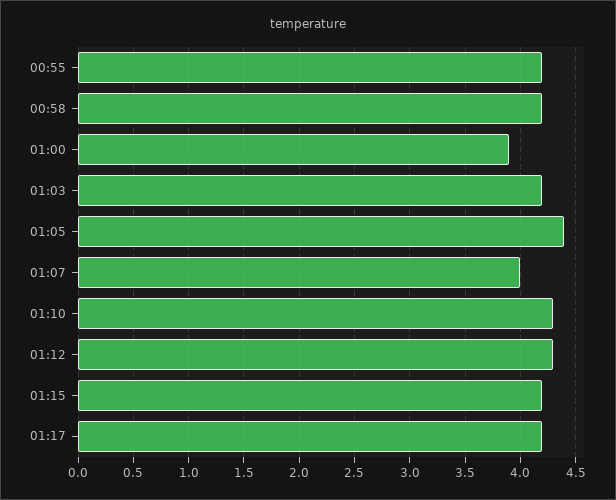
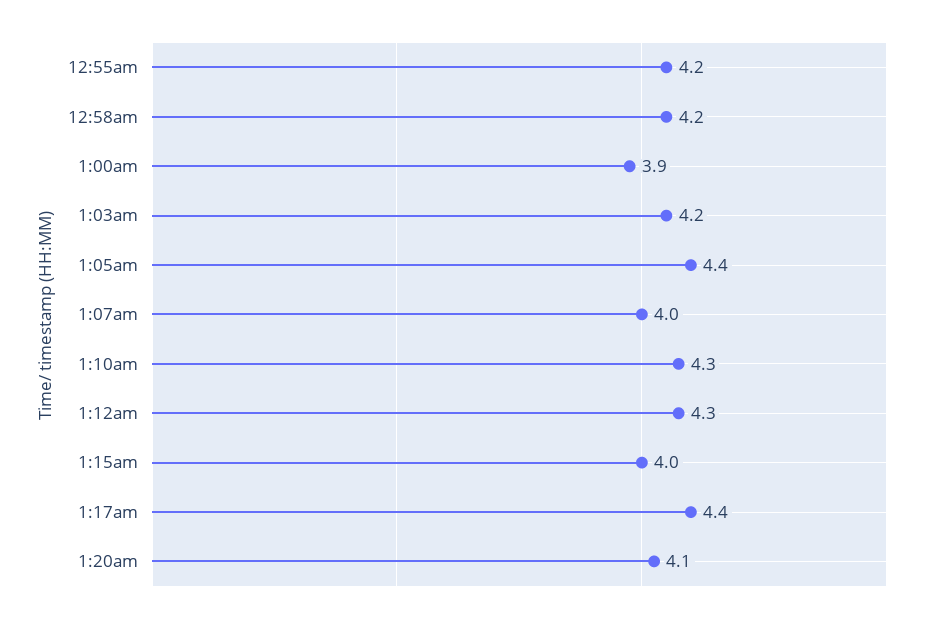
01:15: 4.2 -> 4
01:17: 4.2 -> 4.4
1:20am: none -> 4.1

